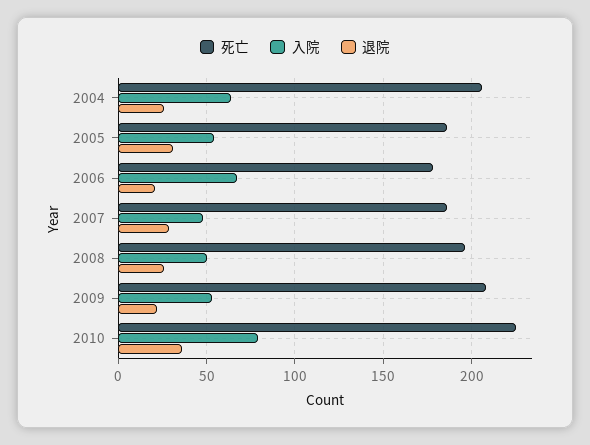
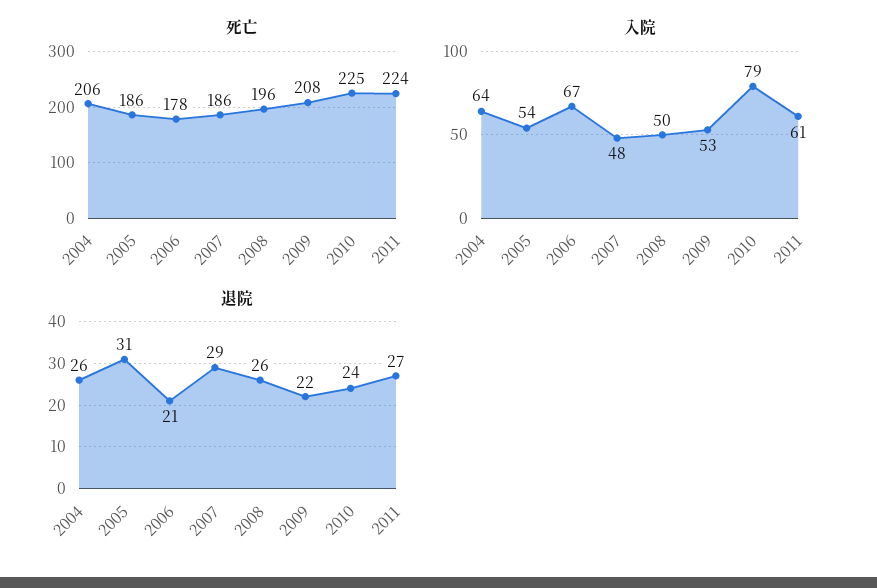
退院, 2010: 35 -> 24
死亡, 2011: none -> 224
入院, 2011: none -> 61
退院, 2011: none -> 27

